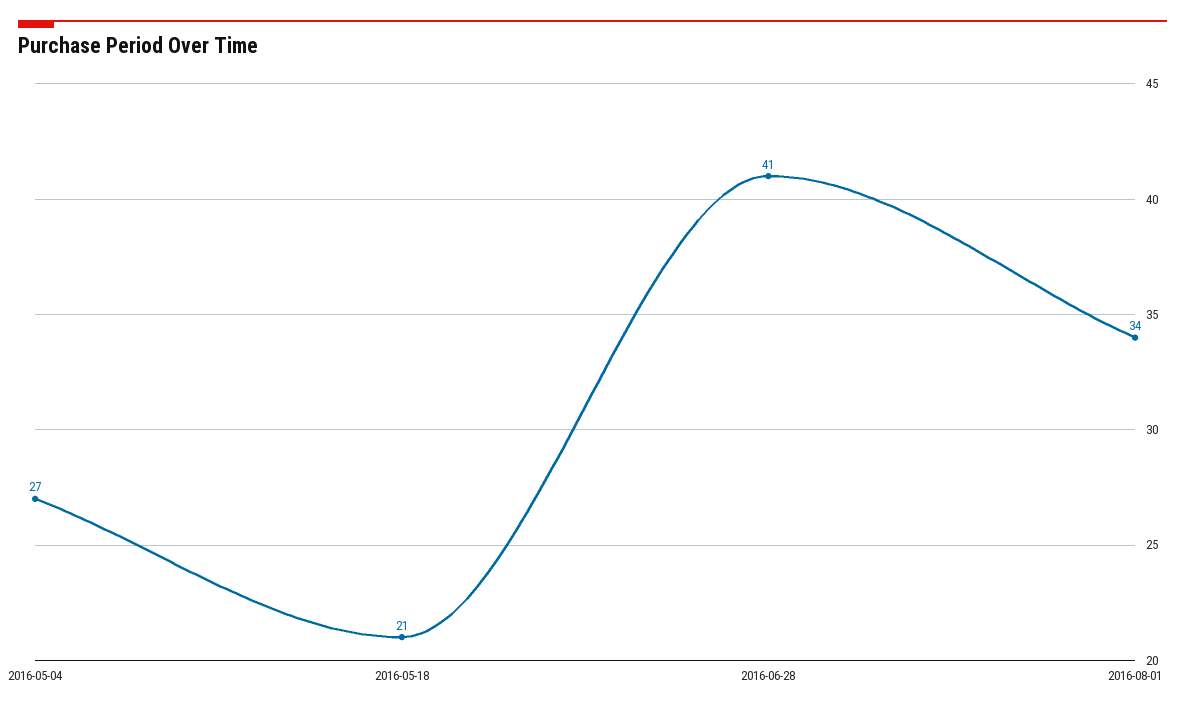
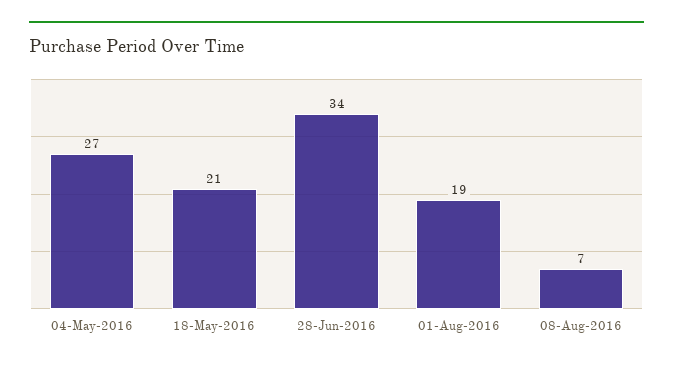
2016-06-28: 41 -> 34
2016-08-01: 34 -> 19
08-Aug-2016: none -> 7

